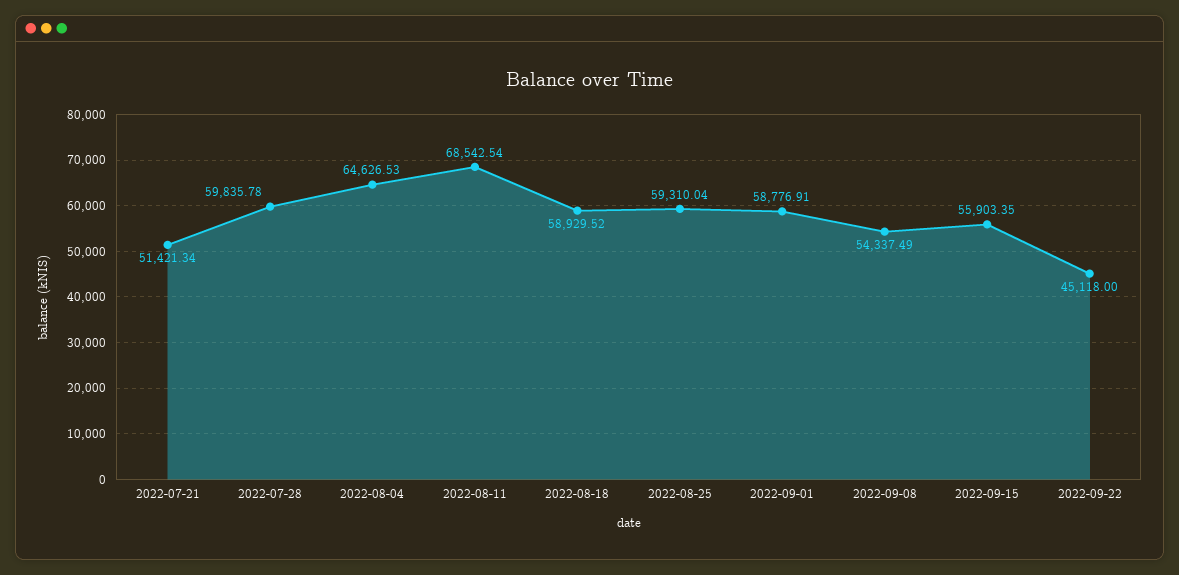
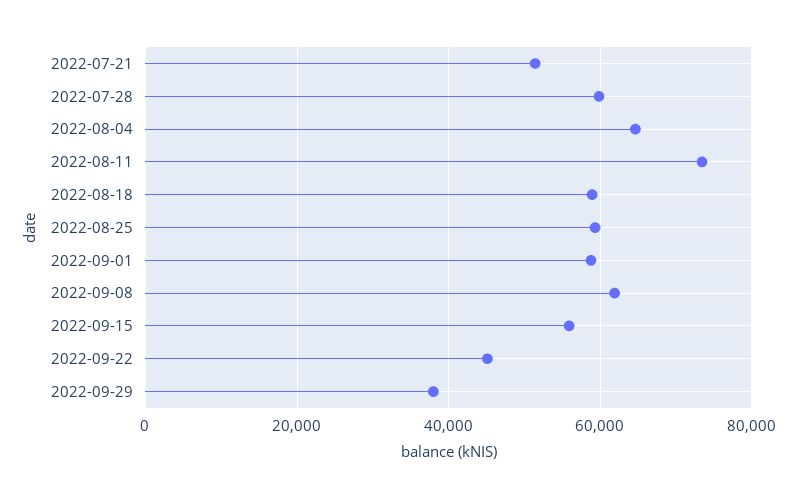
2022-08-11: 68542.54 -> 74000
2022-09-08: 54337.49 -> 62000
2022-09-29: none -> 38000

